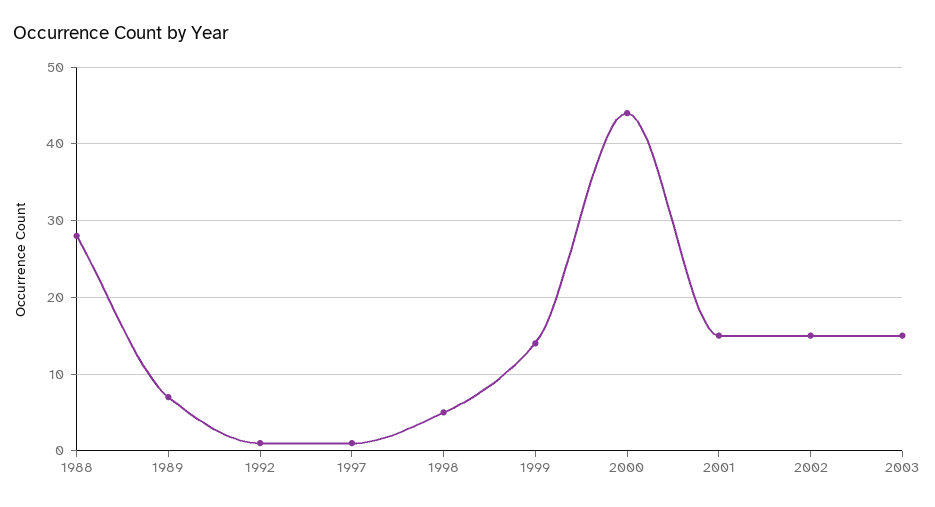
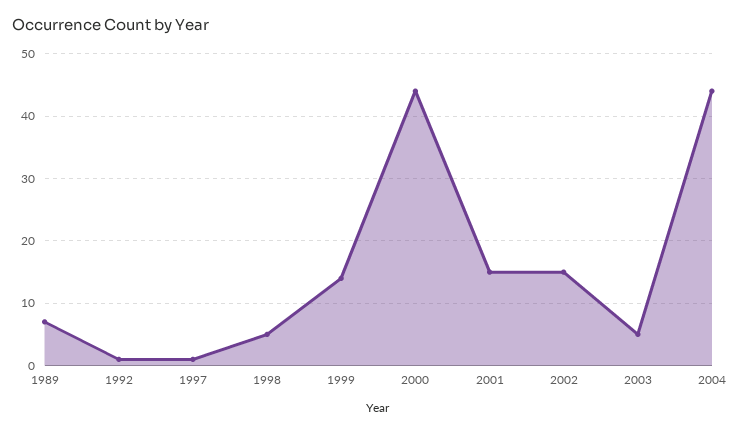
1988: 28 -> none
2003: 15 -> 5
2004: none -> 44

